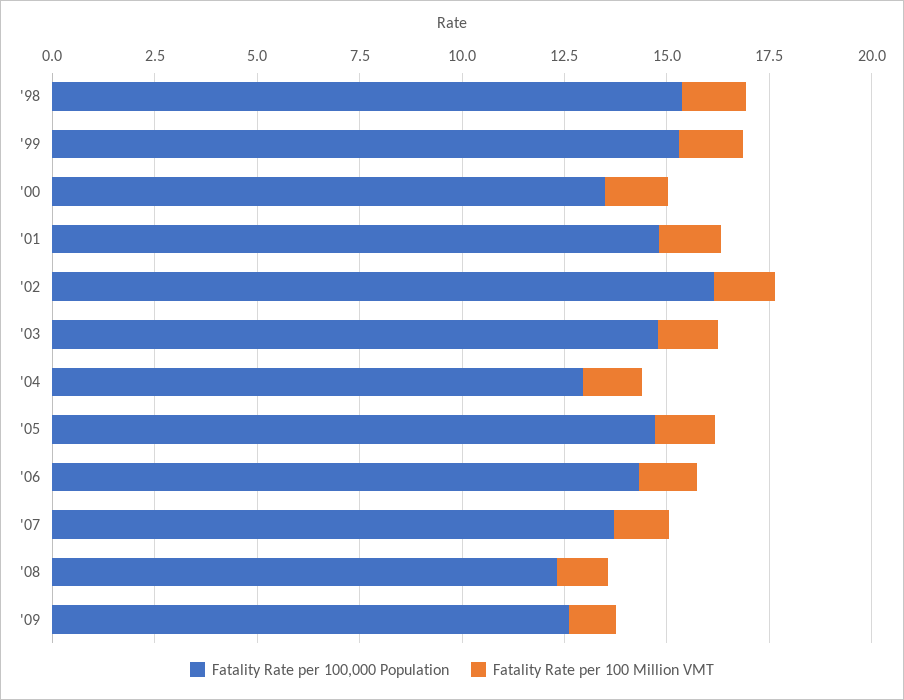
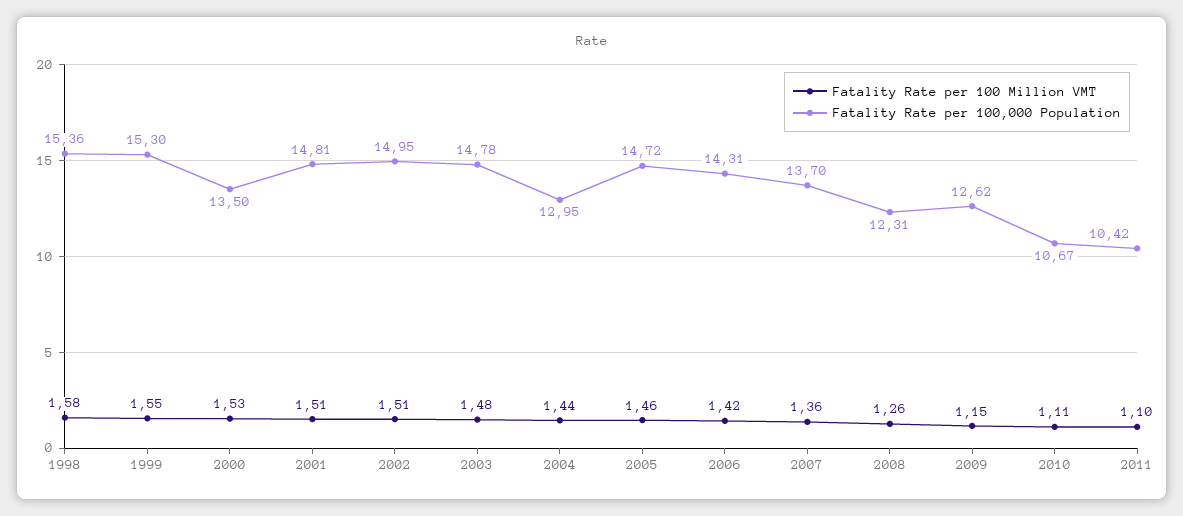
Fatality Rate per 100,000 Population, '02: 16 -> 14.95
Fatality Rate per 100 Million VMT, 2010: none -> 1.11
Fatality Rate per 100,000 Population, 2010: none -> 10.67
Fatality Rate per 100 Million VMT, 2011: none -> 1.1
Fatality Rate per 100,000 Population, 2011: none -> 10.42

